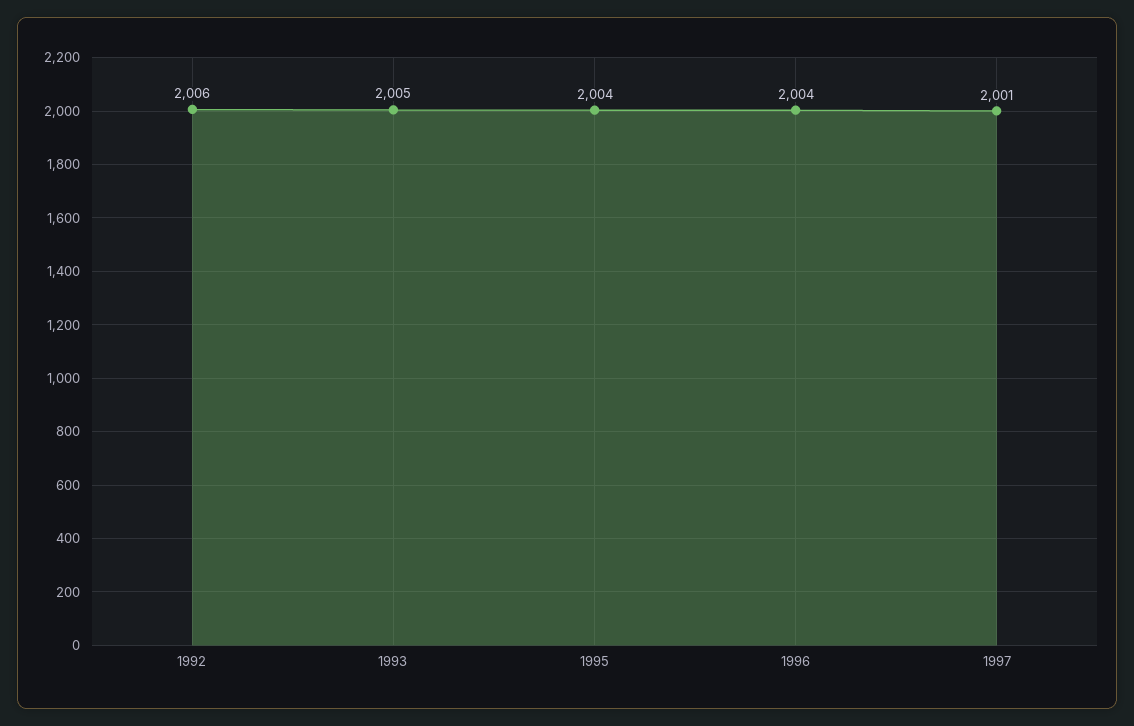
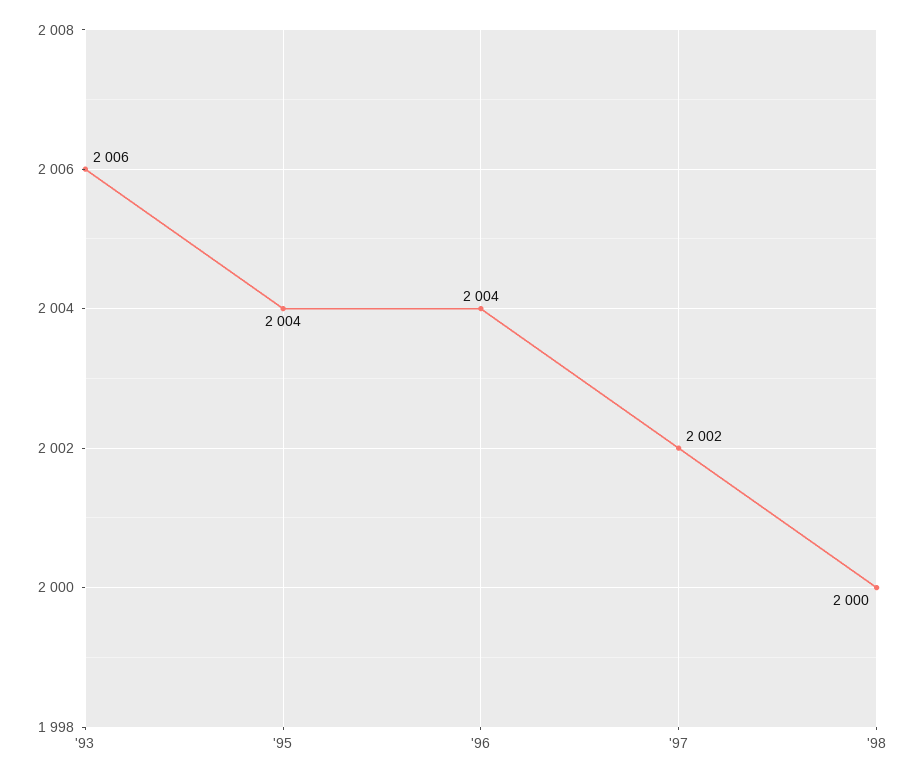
1992: 2006 -> none
1993: 2005 -> 2006
1997: 2001 -> 2002
'98: none -> 2000

